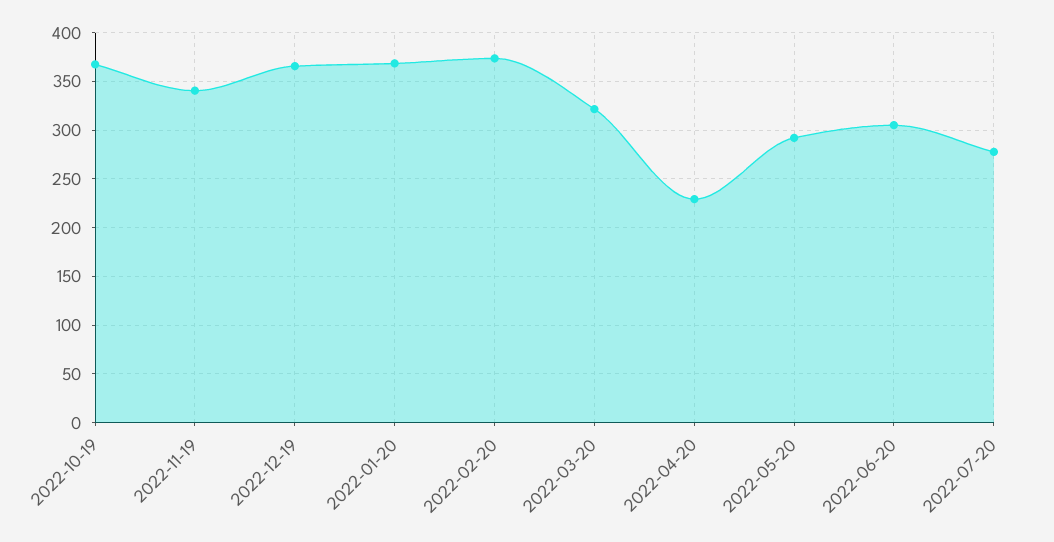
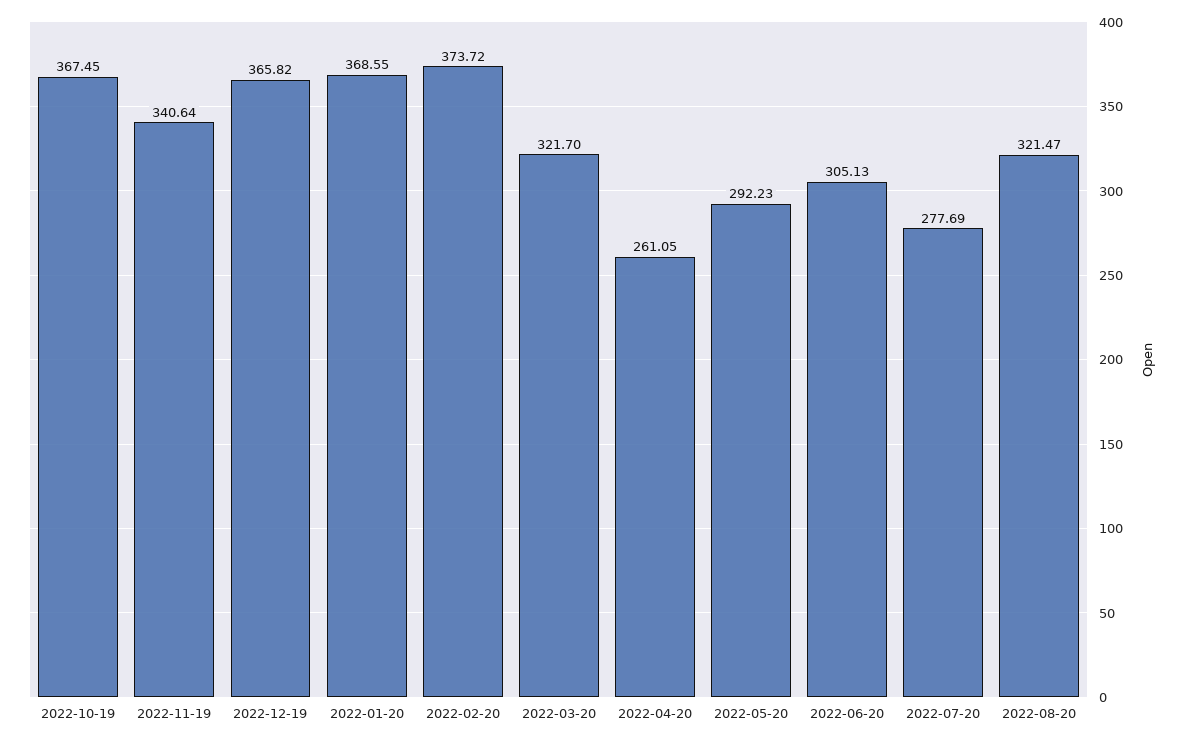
2022-04-20: 230 -> 261.05
2022-08-20: none -> 321.47

